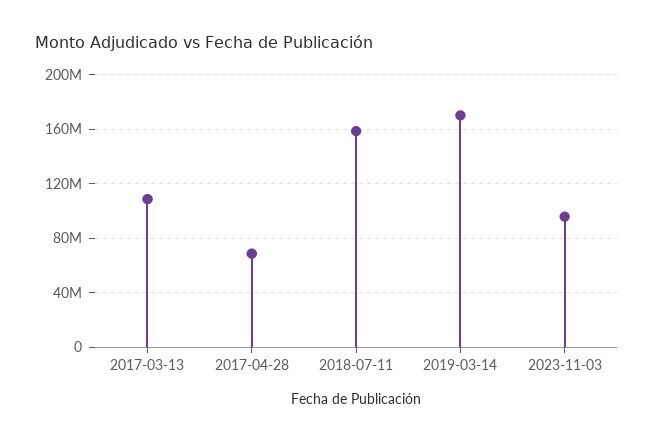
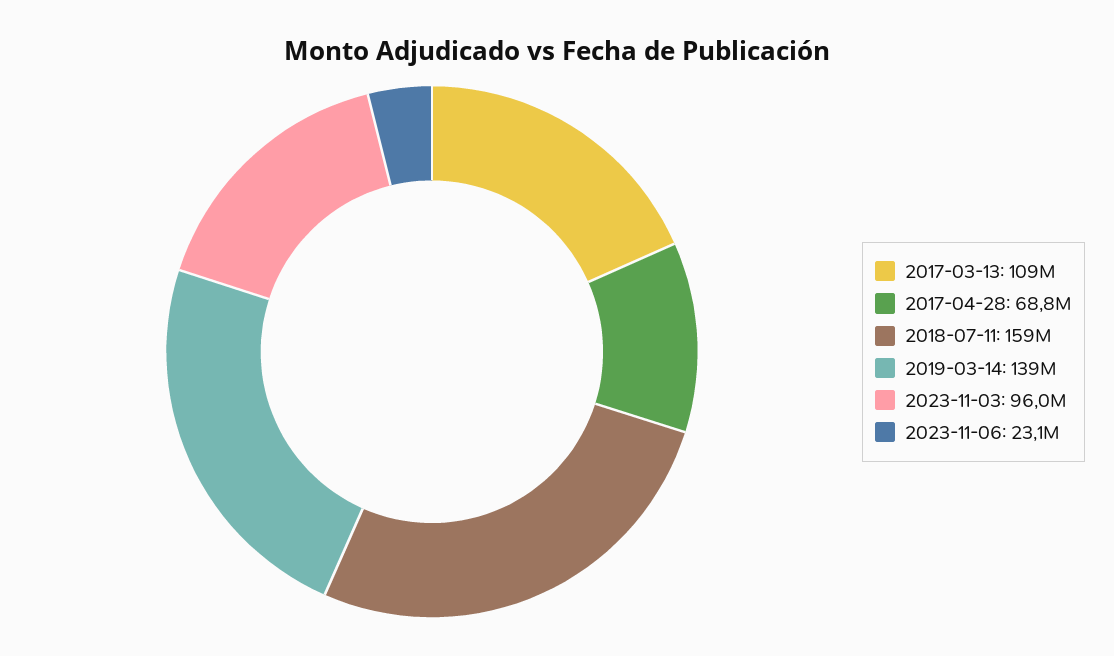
2019-03-14: 170000000 -> 139000000
2023-11-06: none -> 23100000

